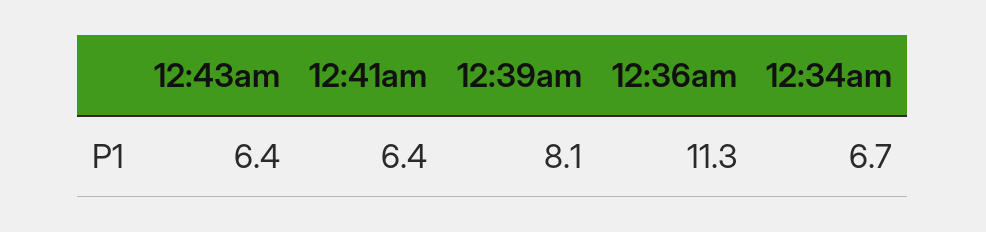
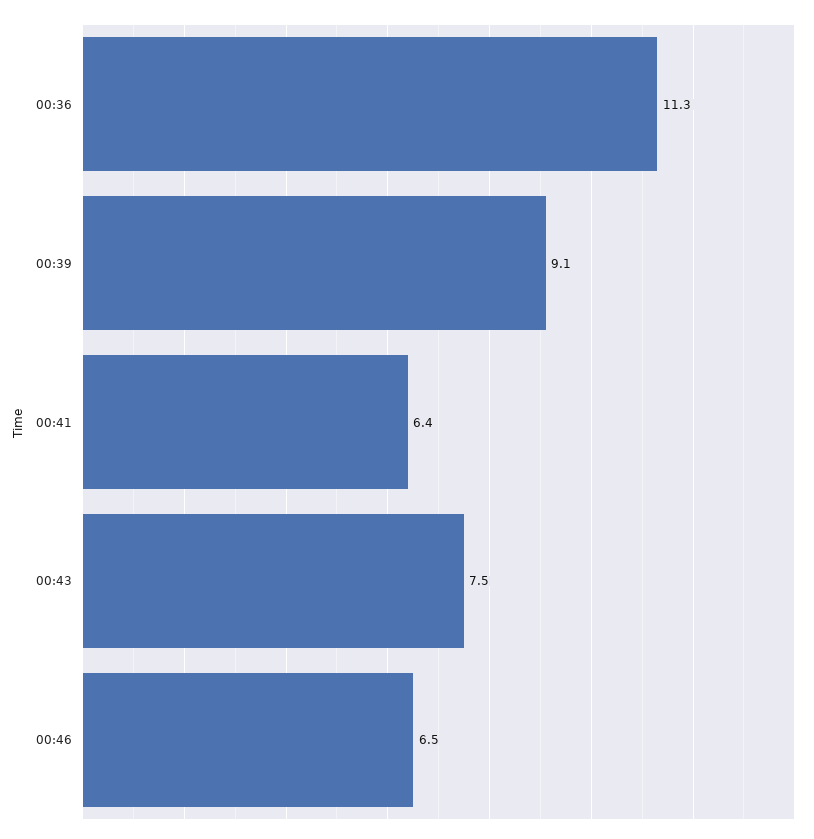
12:43am: 6.4 -> 7.5
12:39am: 8.1 -> 9.1
12:34am: 6.7 -> none
00:46: none -> 6.5

